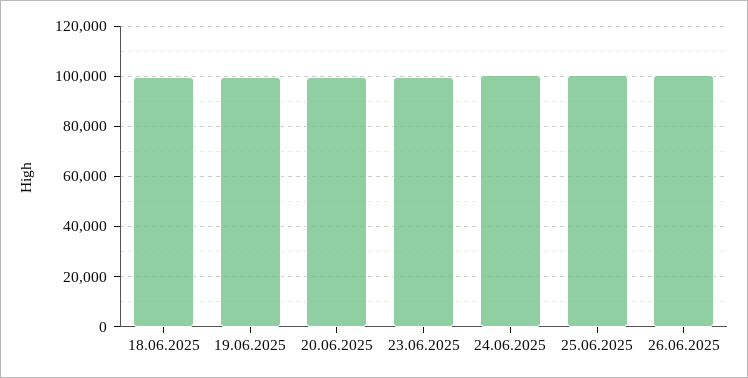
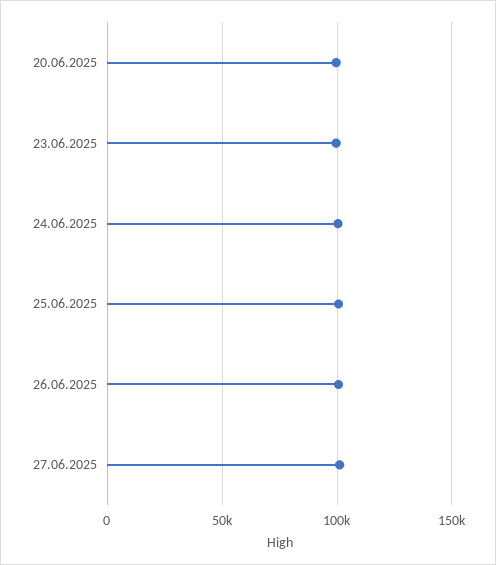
18.06.2025: 100000 -> none
19.06.2025: 100000 -> none
27.06.2025: none -> 100000

